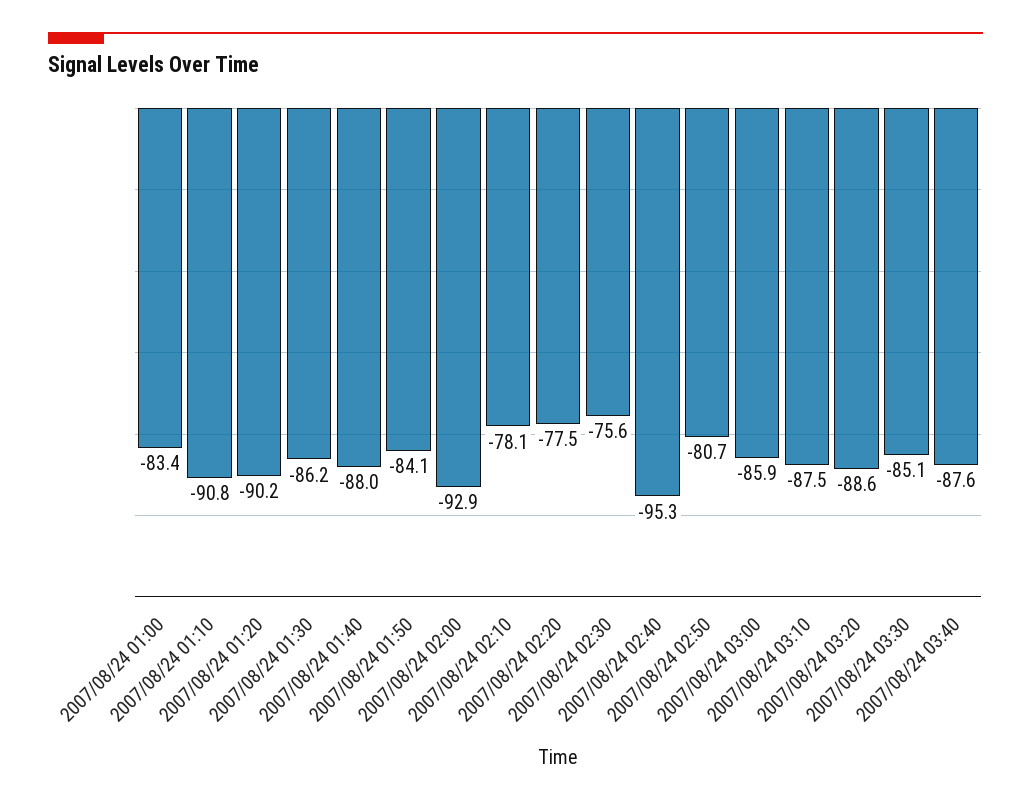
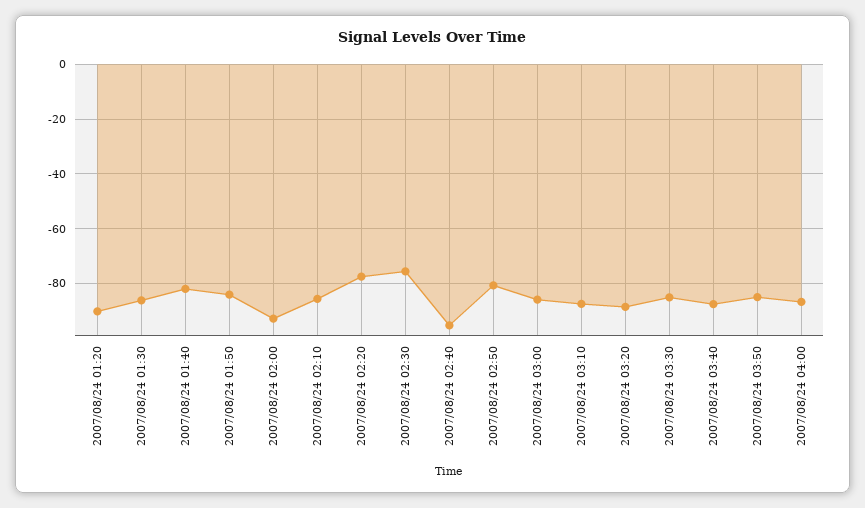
2007/08/24 01:00: -83.4 -> none
2007/08/24 01:10: -90.8 -> none
2007/08/24 01:40: -88 -> -82.5
2007/08/24 02:10: -78.1 -> -85
2007/08/24 03:50: none -> -85
2007/08/24 04:00: none -> -87.5

